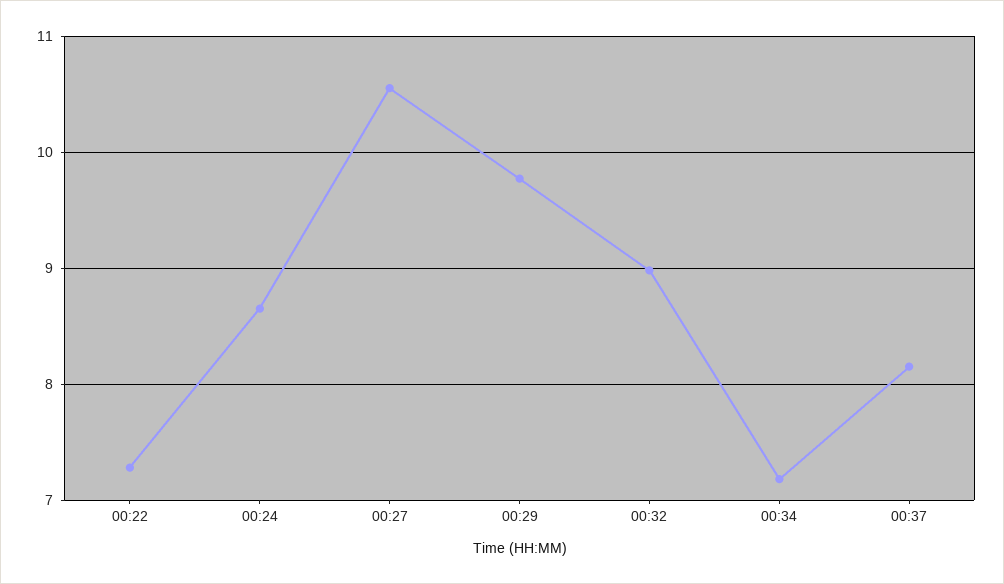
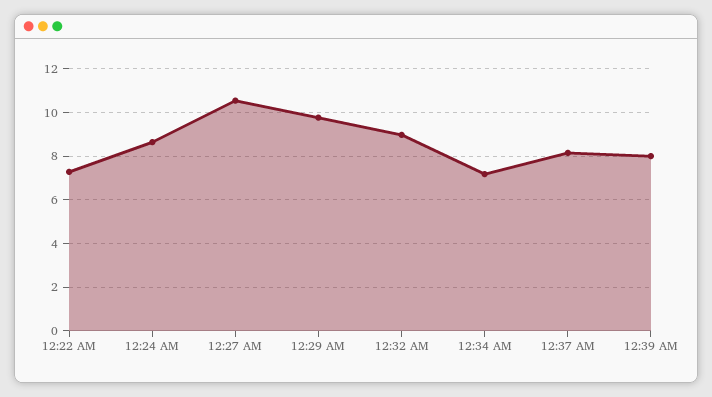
12:39 AM: none -> 8

